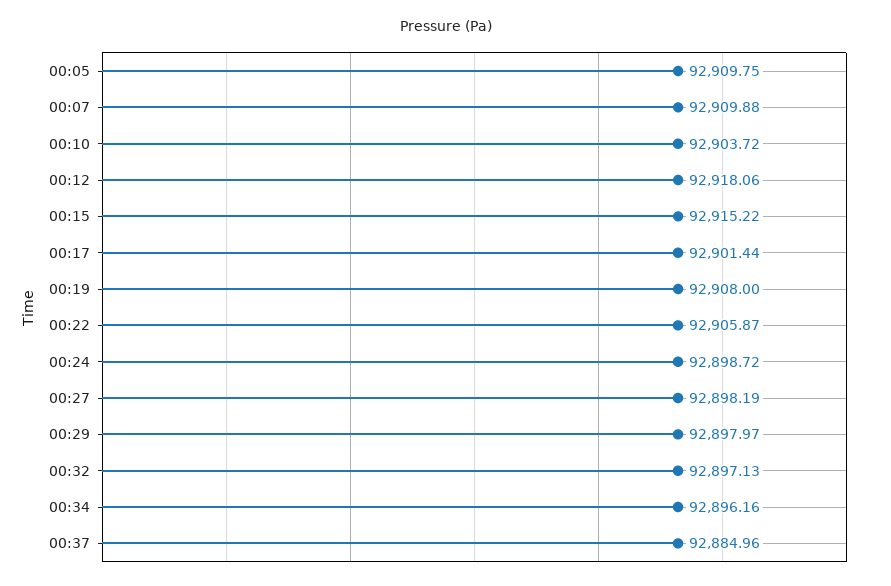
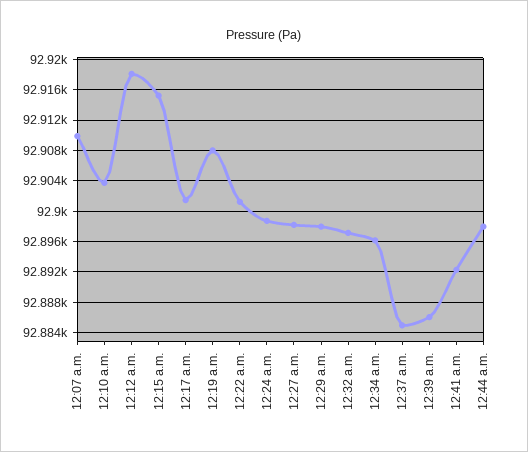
00:05: 92909.75 -> none
00:22: 92905.87 -> 92901
12:39 a.m.: none -> 92886
12:41 a.m.: none -> 92892
12:44 a.m.: none -> 92898

